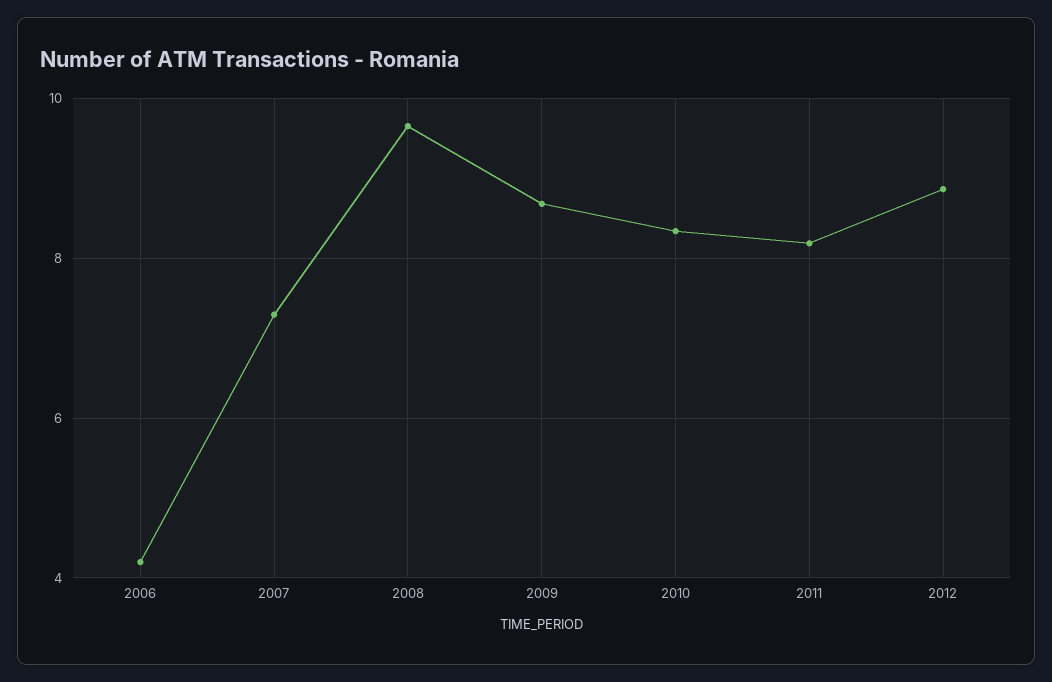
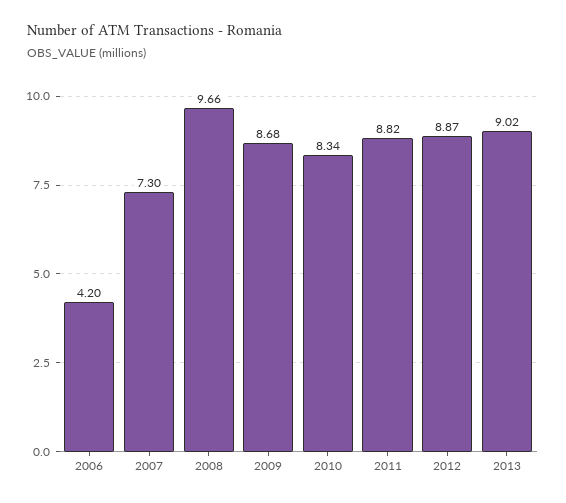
2011: 8.2 -> 8.82
2013: none -> 9.02

